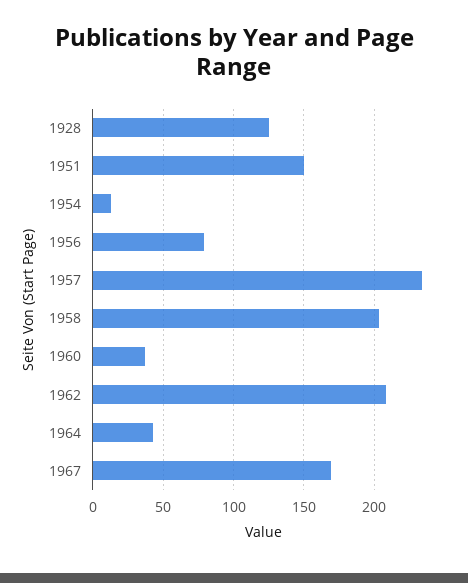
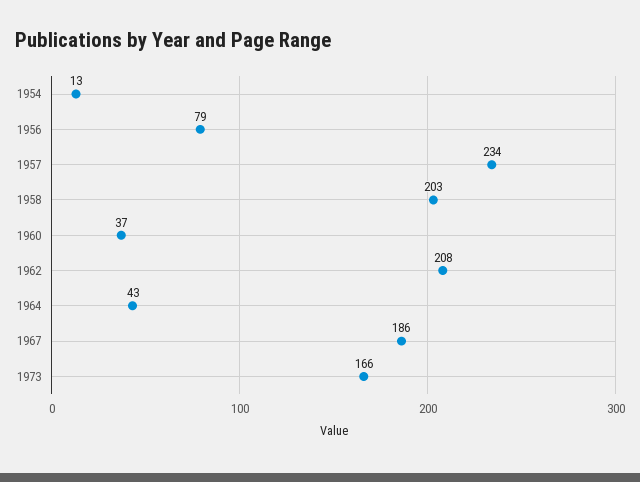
1928: 125 -> none
1951: 150 -> none
1967: 170 -> 186
1973: none -> 166

